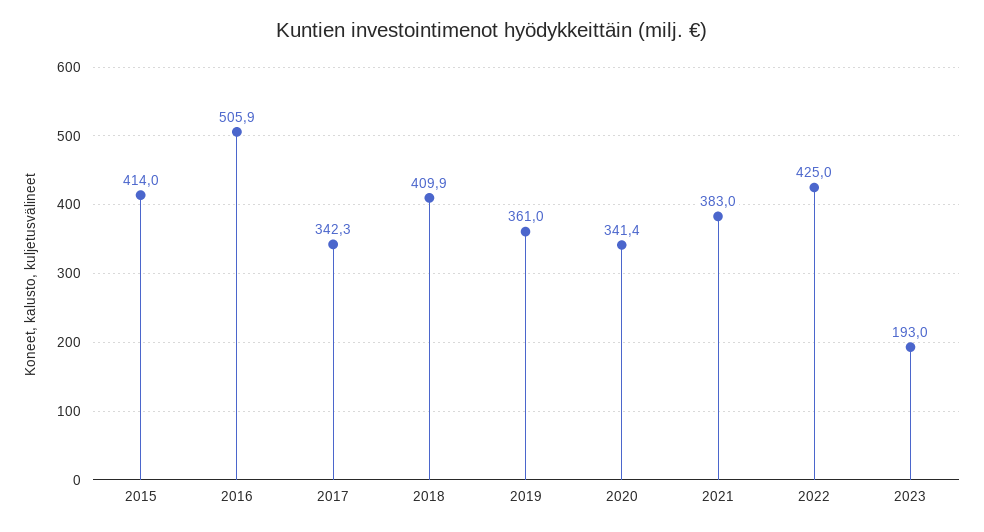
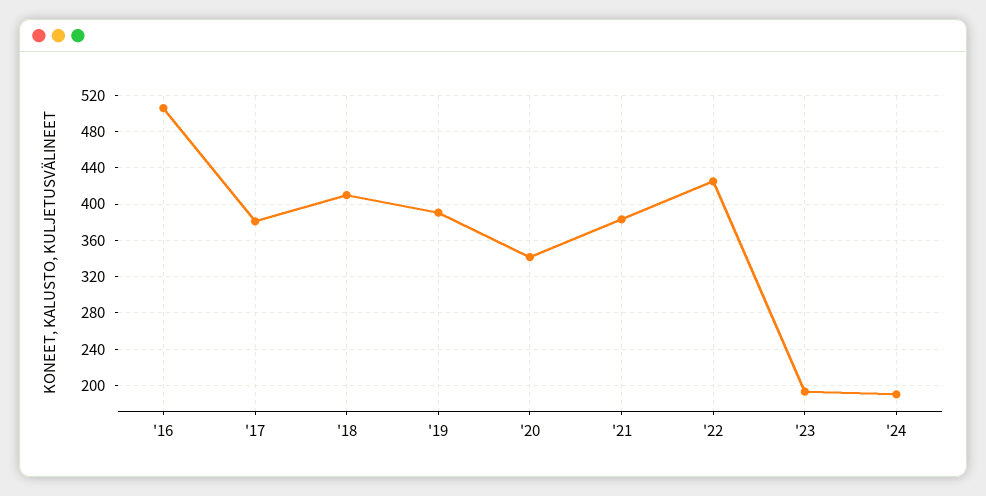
2015: 414 -> none
2017: 342.3 -> 380
2019: 361 -> 390
'24: none -> 190

